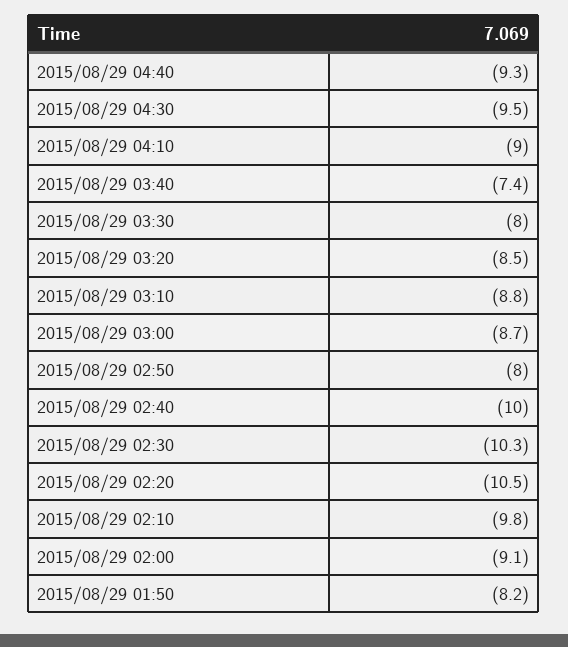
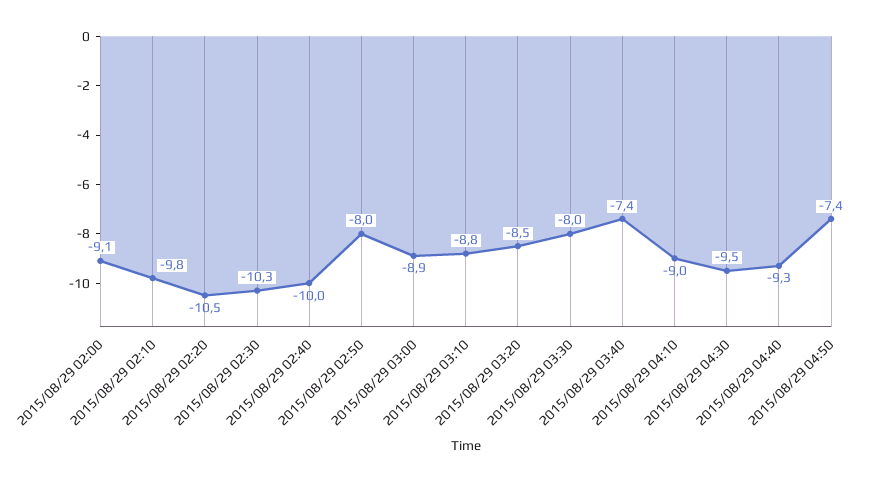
2015/08/29 03:00: -8.7 -> -8.9
2015/08/29 01:50: -8.2 -> none
2015/08/29 04:50: none -> -7.4

